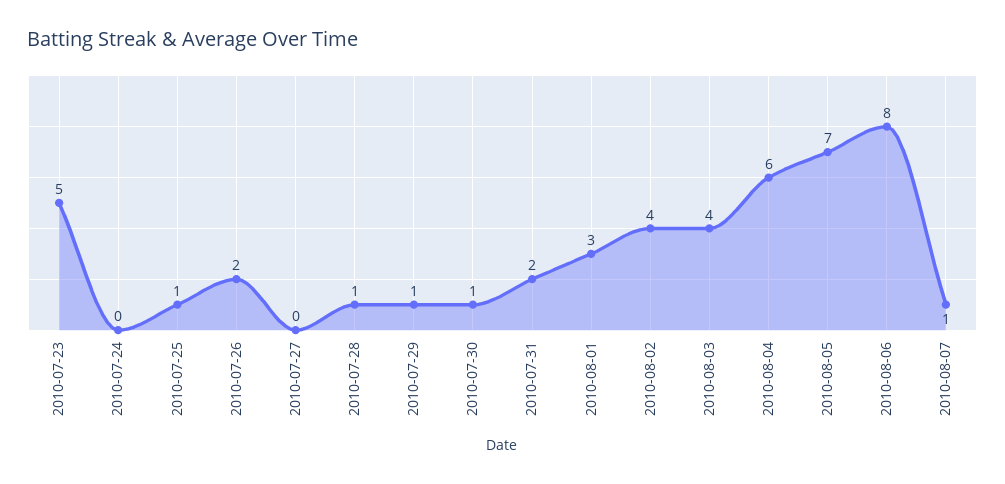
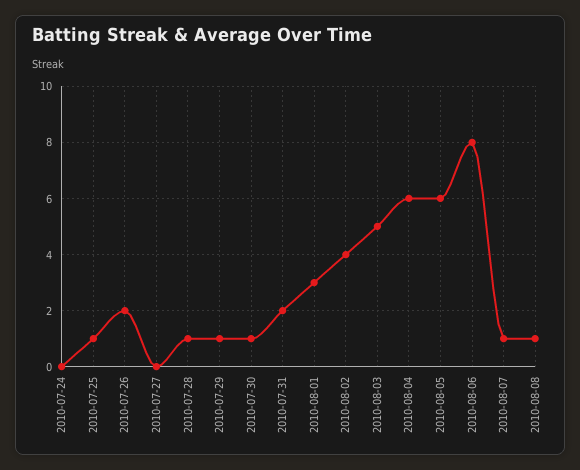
2010-07-23: 5 -> none
2010-08-03: 4 -> 5
2010-08-05: 7 -> 6
2010-08-08: none -> 1

